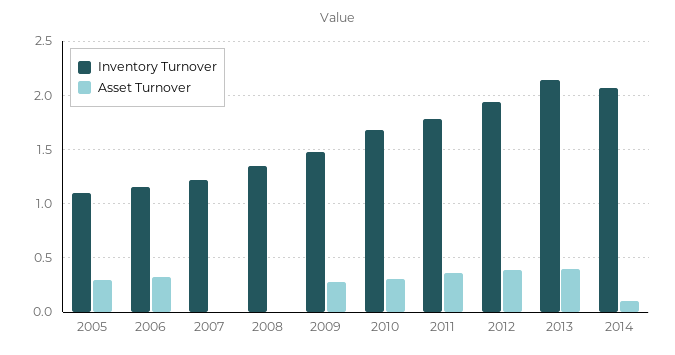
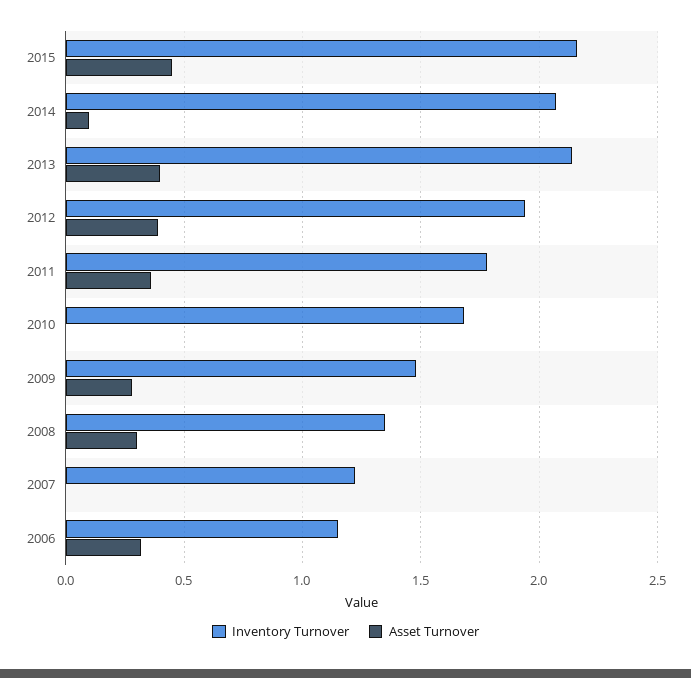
Inventory Turnover, 2005: 1.1 -> none
Asset Turnover, 2005: 0.3 -> none
Asset Turnover, 2008: 0 -> 0.3
Asset Turnover, 2010: 0.3 -> 0
Inventory Turnover, 2015: none -> 2.15
Asset Turnover, 2015: none -> 0.45

